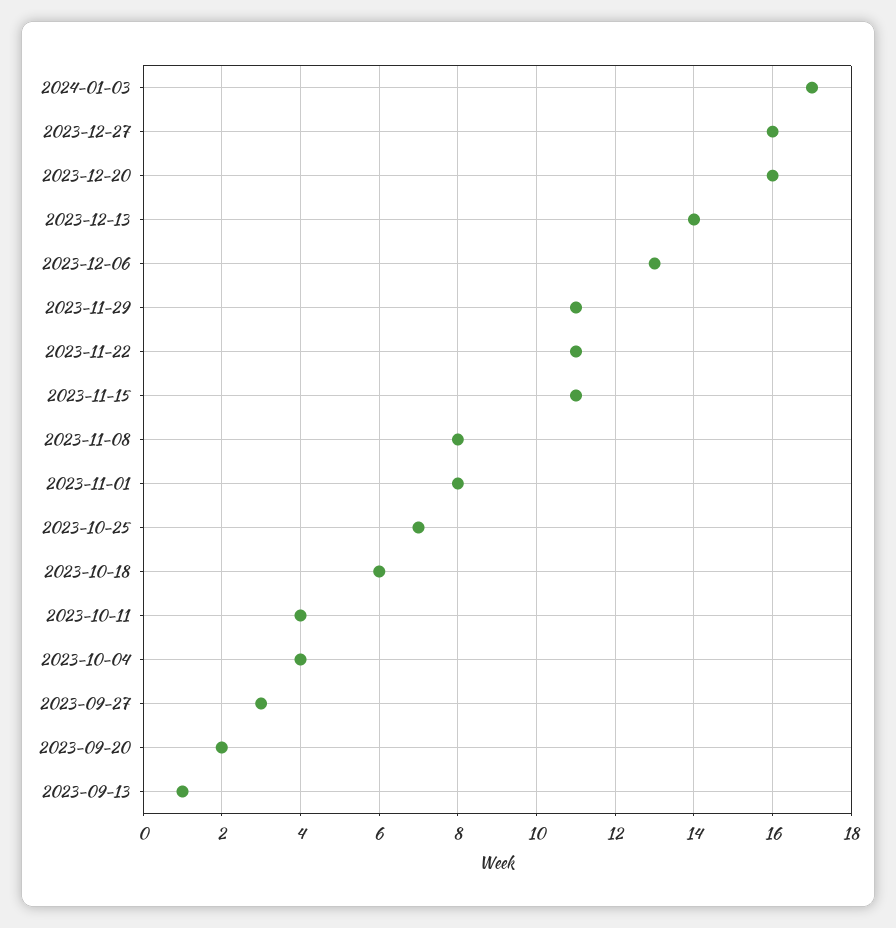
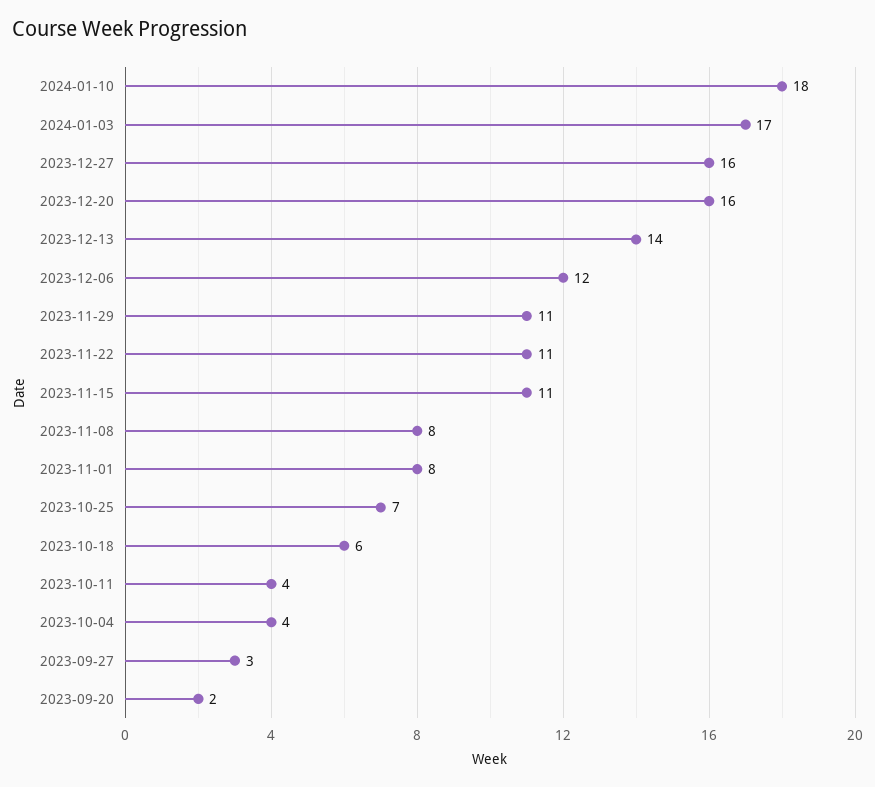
2023-12-06: 13 -> 12
2023-09-13: 1 -> none
2024-01-10: none -> 18

